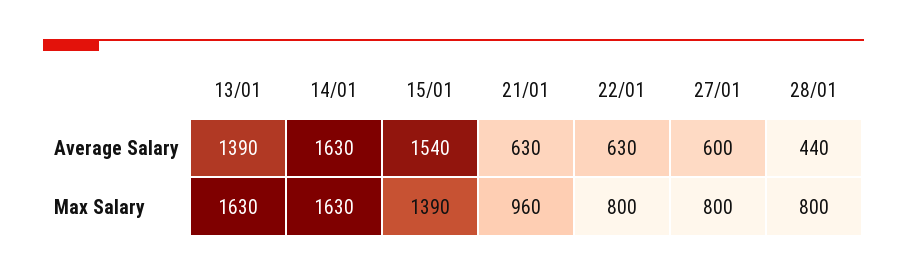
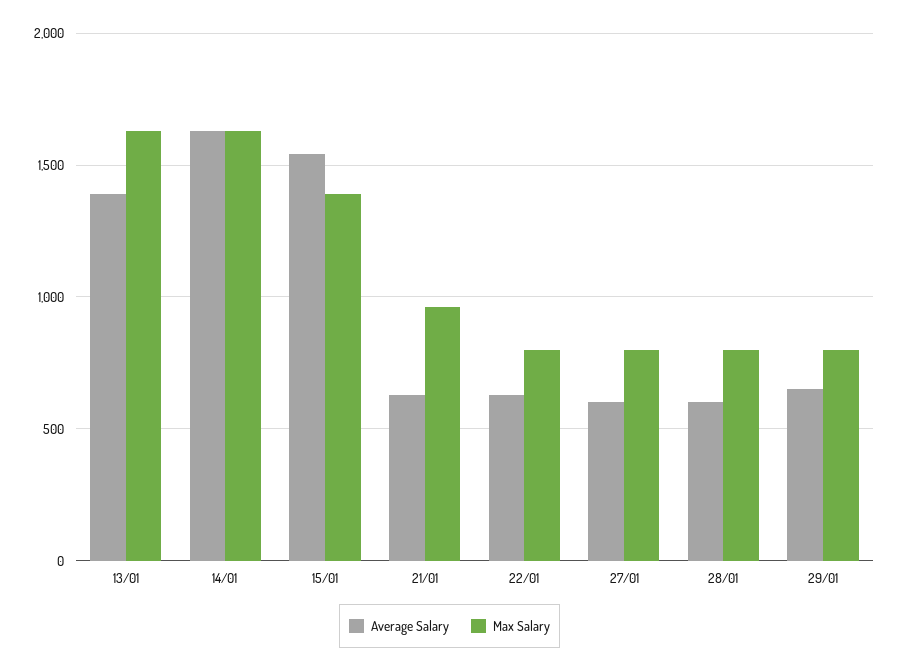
Average Salary, 28/01: 440 -> 600
Average Salary, 29/01: none -> 650
Max Salary, 29/01: none -> 800

